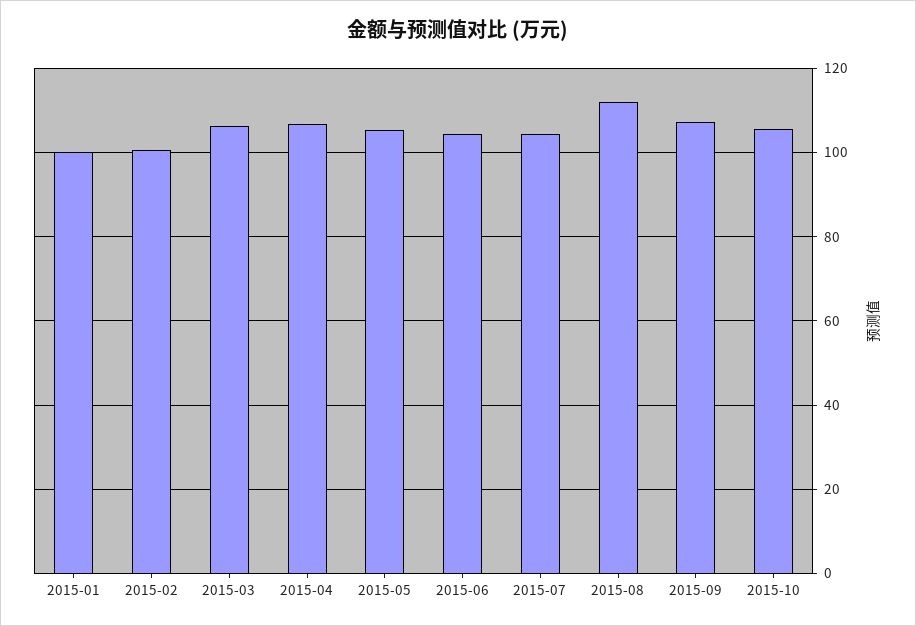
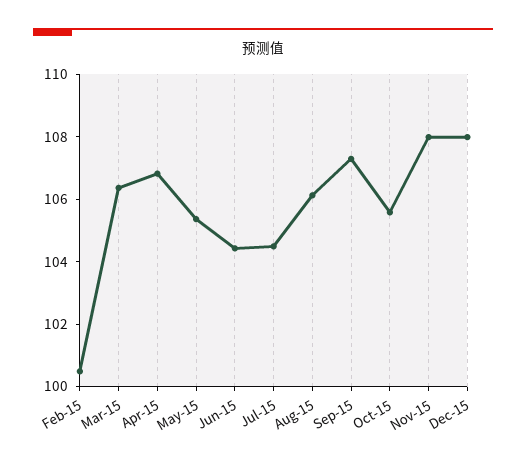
2015-01: 100 -> none
2015-08: 112 -> 106
Nov-15: none -> 108
Dec-15: none -> 108

